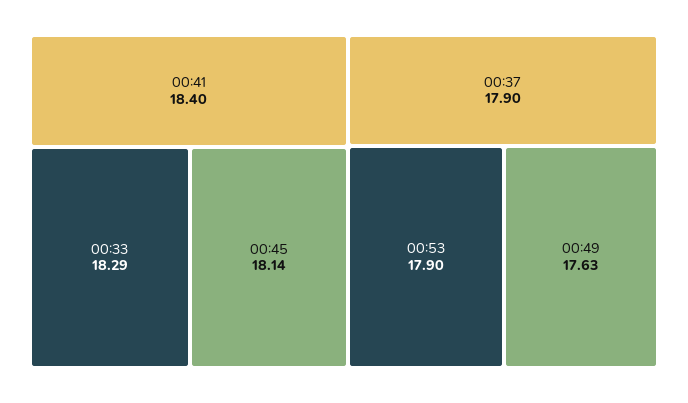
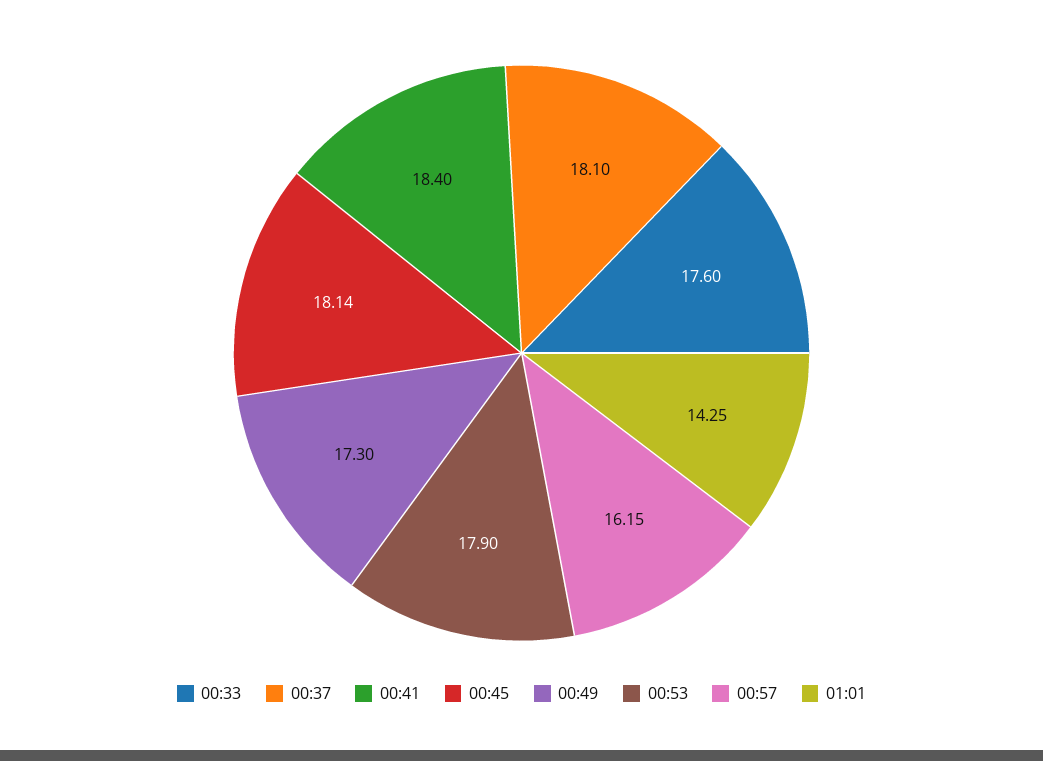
00:33: 18.29 -> 17.6
00:37: 17.9 -> 18.1
00:49: 17.63 -> 17.3
00:57: none -> 16.15
01:01: none -> 14.25

